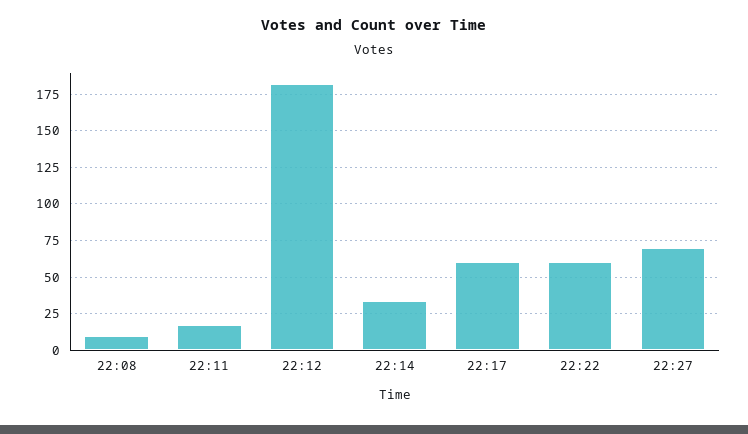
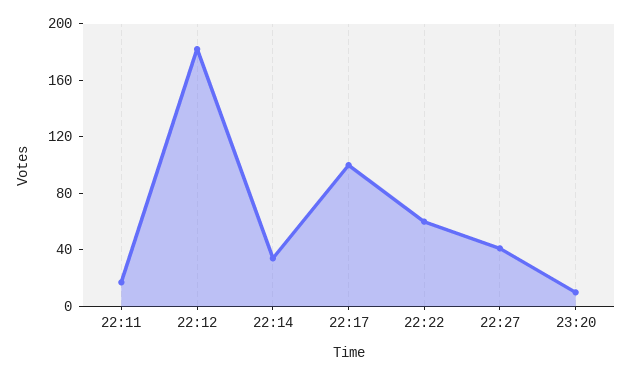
22:08: 10 -> none
22:17: 60 -> 100
22:27: 70 -> 40
23:20: none -> 10

